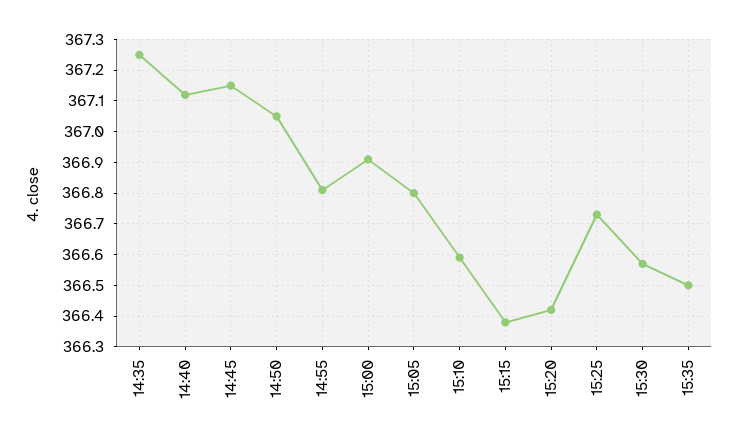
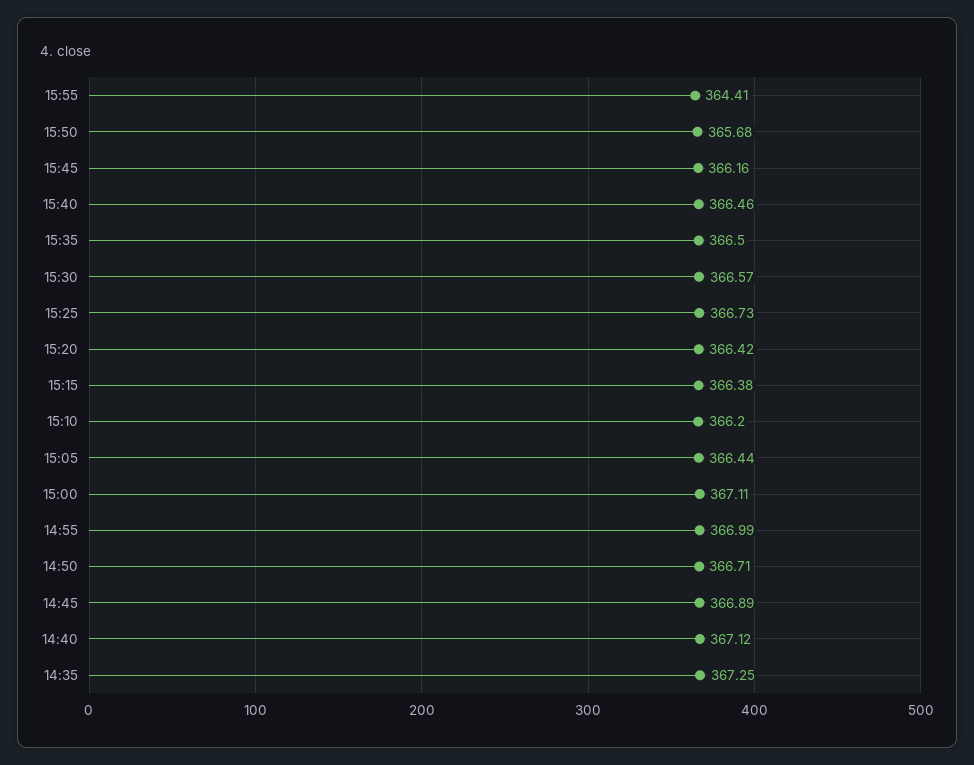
14:45: 367.15 -> 366.89
14:50: 367.05 -> 366.71
14:55: 366.8 -> 366.99
15:00: 366.9 -> 367.11
15:05: 366.8 -> 366.44
15:10: 366.6 -> 366.2
15:55: none -> 364.41
15:50: none -> 365.68
15:45: none -> 366.16
15:40: none -> 366.46

